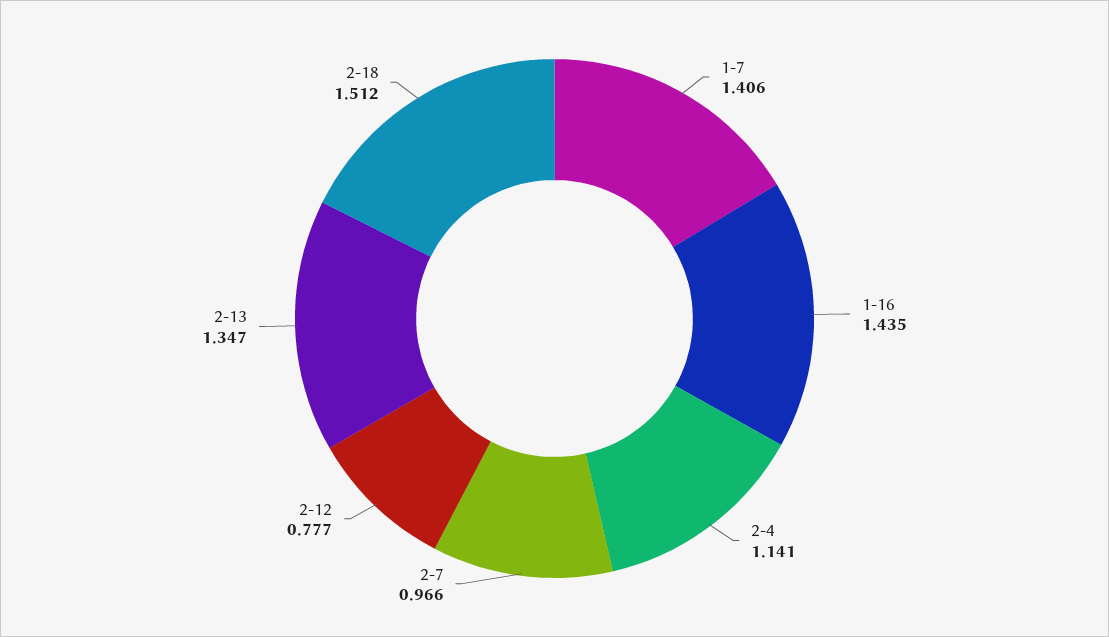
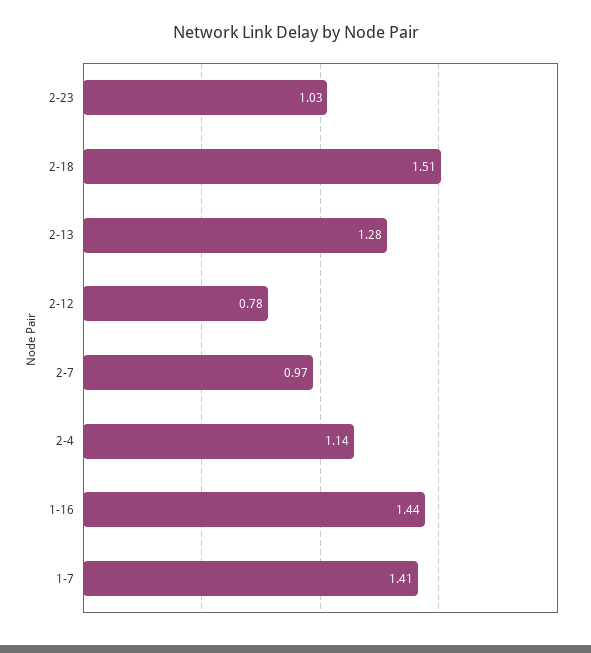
2-13: 1.347 -> 1.28
2-23: none -> 1.03

